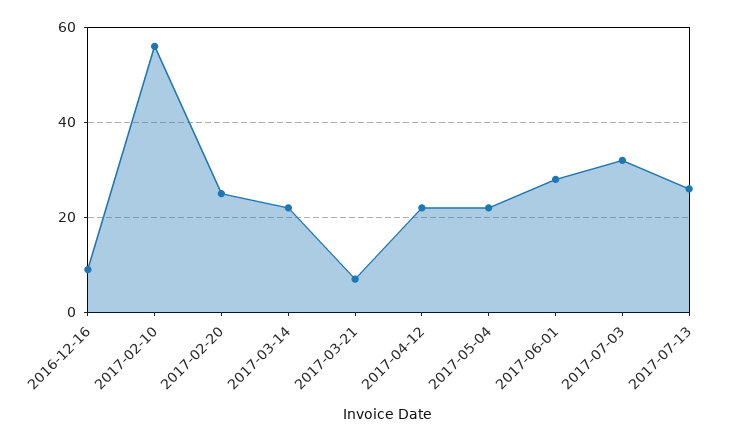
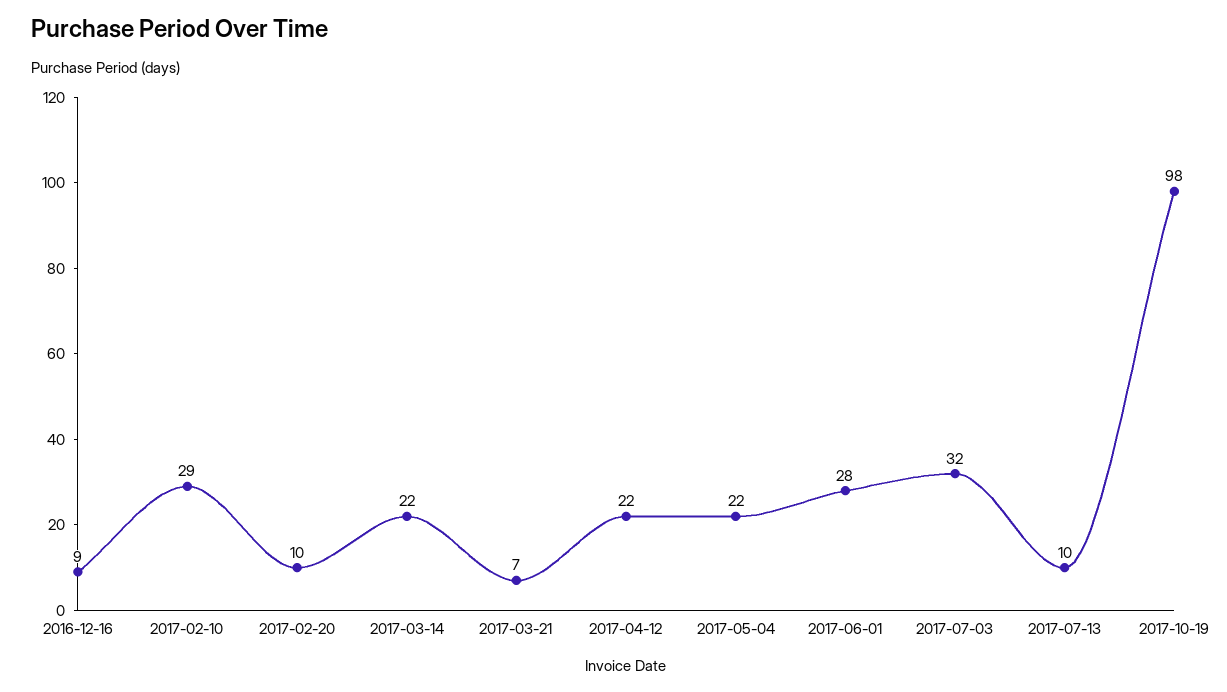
2017-02-10: 55 -> 29
2017-02-20: 25 -> 10
2017-07-13: 25 -> 10
2017-10-19: none -> 98

